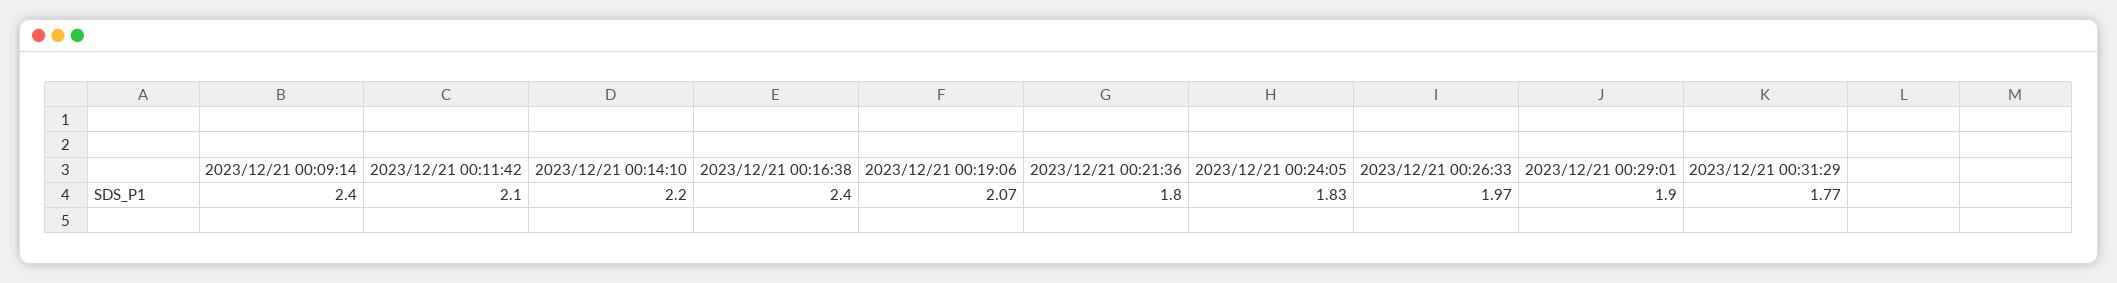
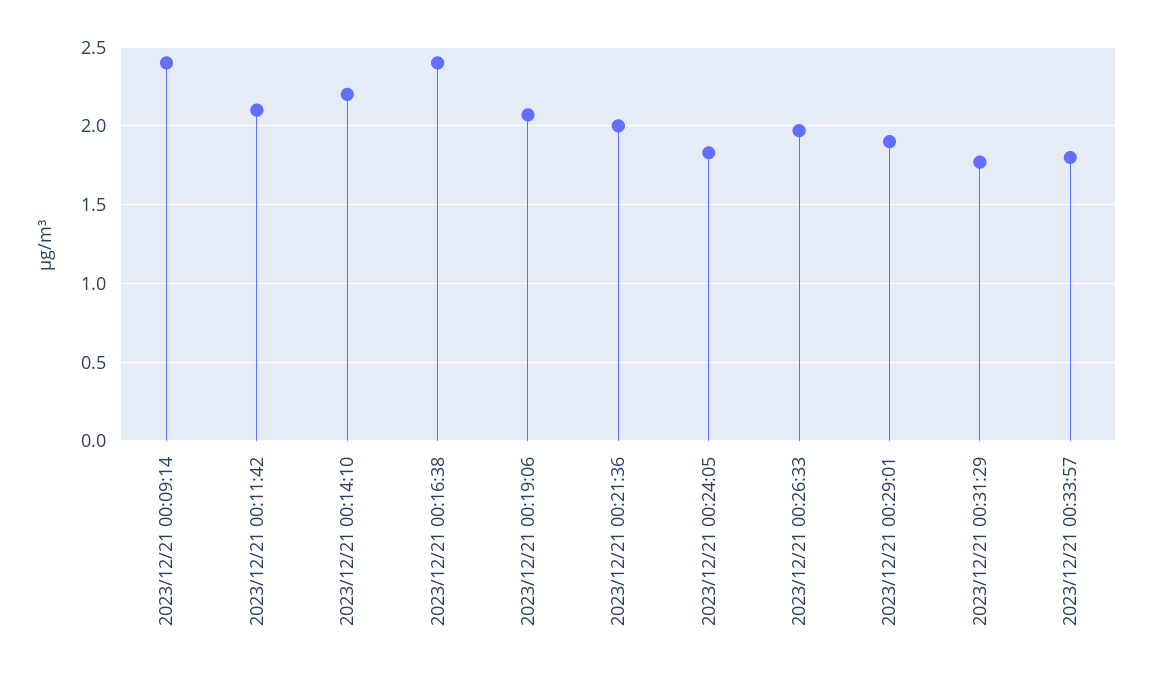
2023/12/21 00:21:36: 1.8 -> 2
2023/12/21 00:33:57: none -> 1.8

